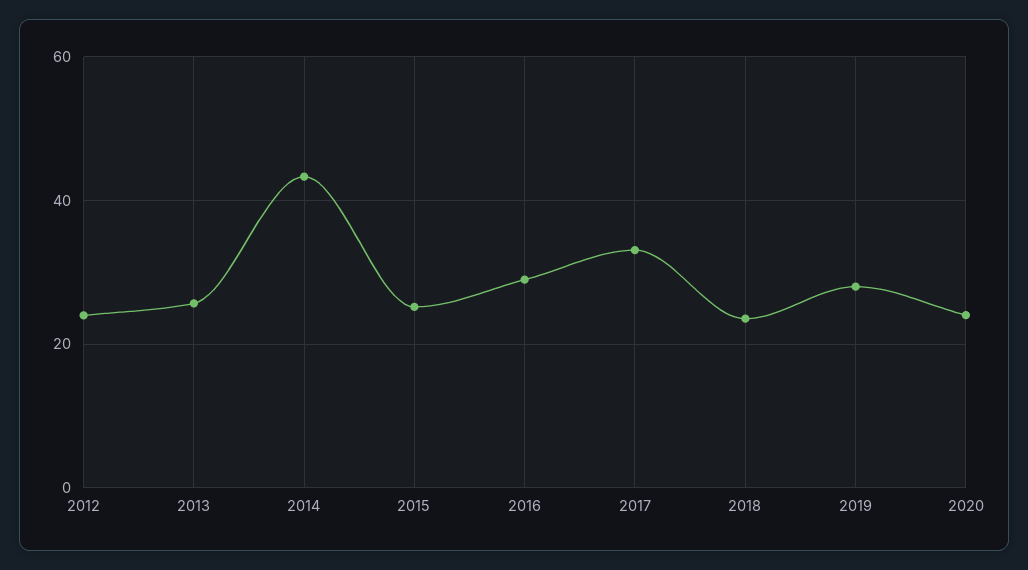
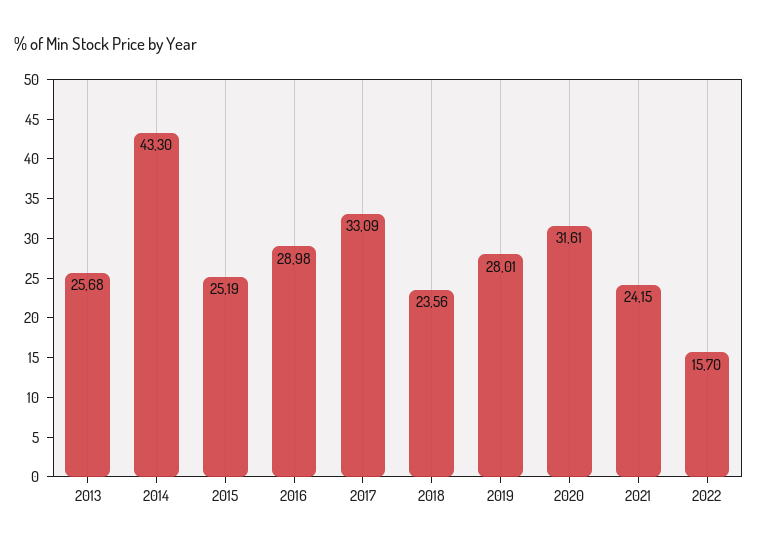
2012: 24 -> none
2020: 24 -> 31.61
2021: none -> 24.15
2022: none -> 15.7

